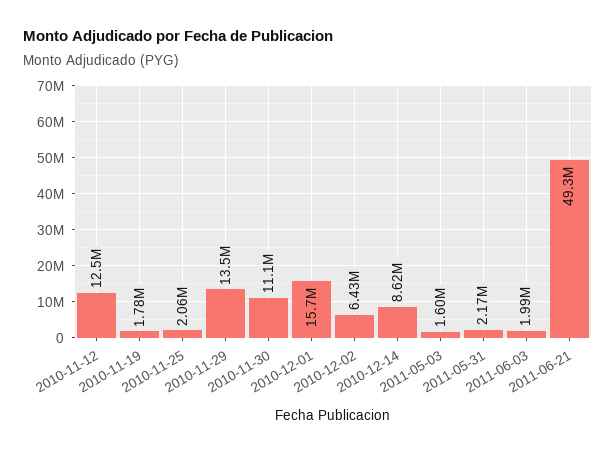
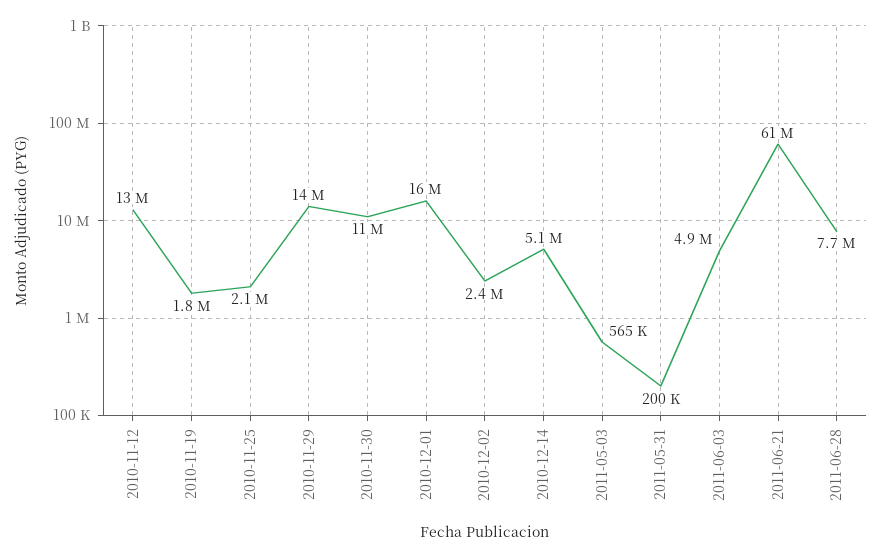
2010-12-02: 6430000 -> 2400000
2010-12-14: 8620000 -> 5100000
2011-05-03: 1600000 -> 565000
2011-05-31: 2170000 -> 200000
2011-06-03: 1990000 -> 4900000
2011-06-21: 49300000 -> 61000000
2011-06-28: none -> 7700000

